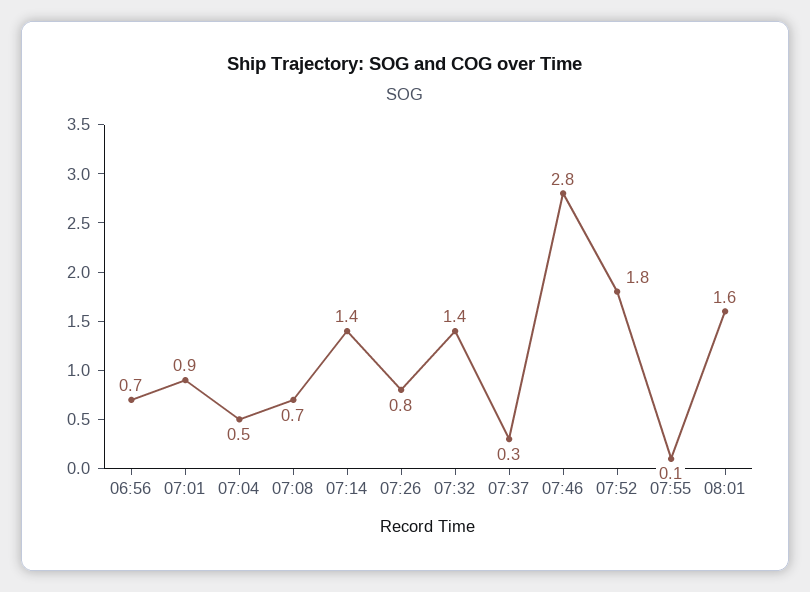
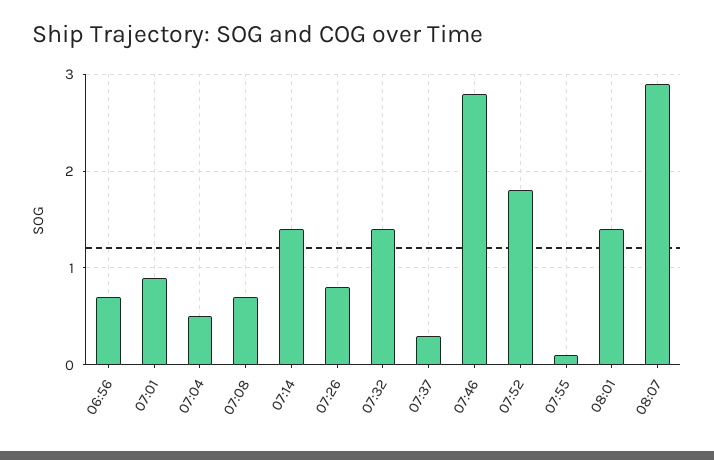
08:01: 1.6 -> 1.4
08:07: none -> 2.9

